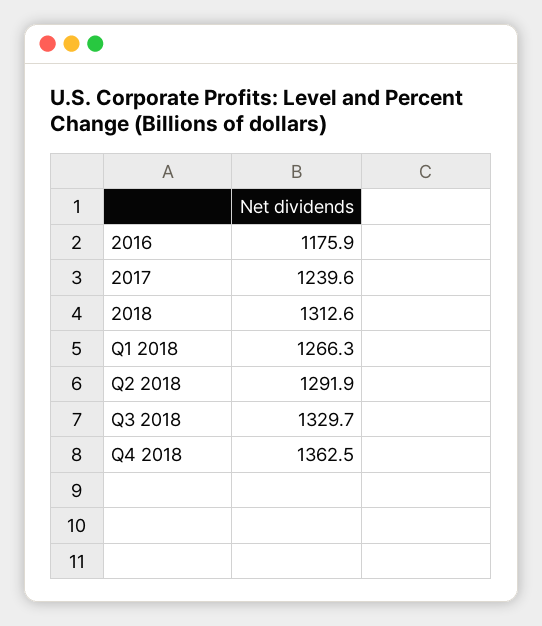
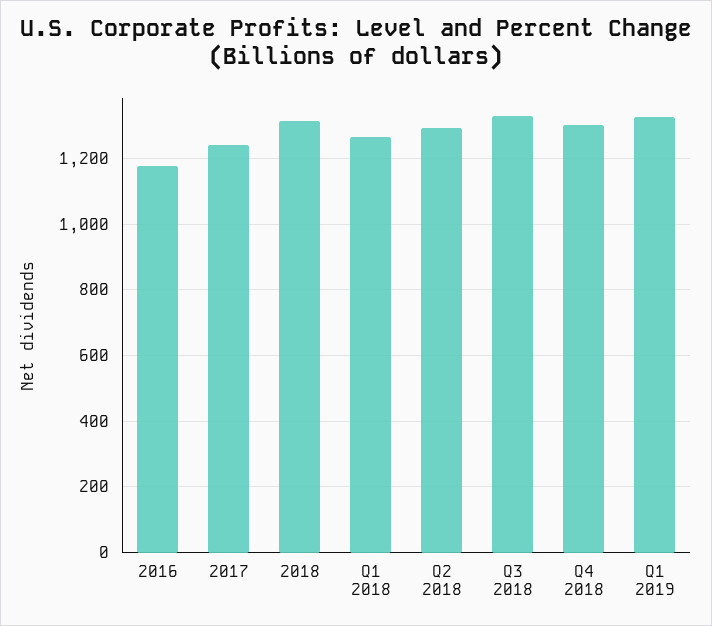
Q4 2018: 1362.5 -> 1300
Q1 2019: none -> 1320

